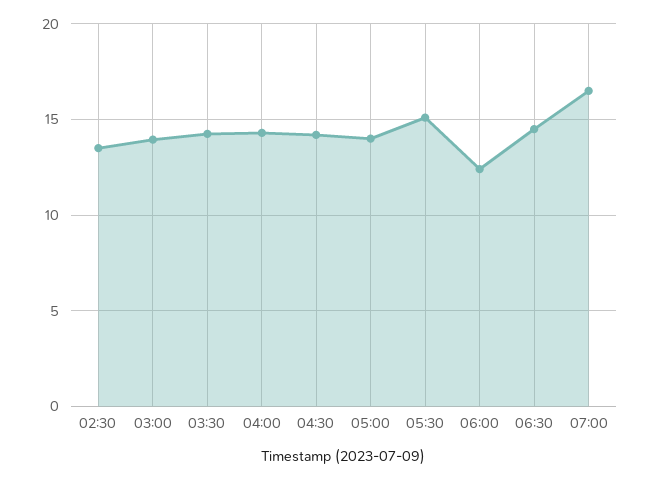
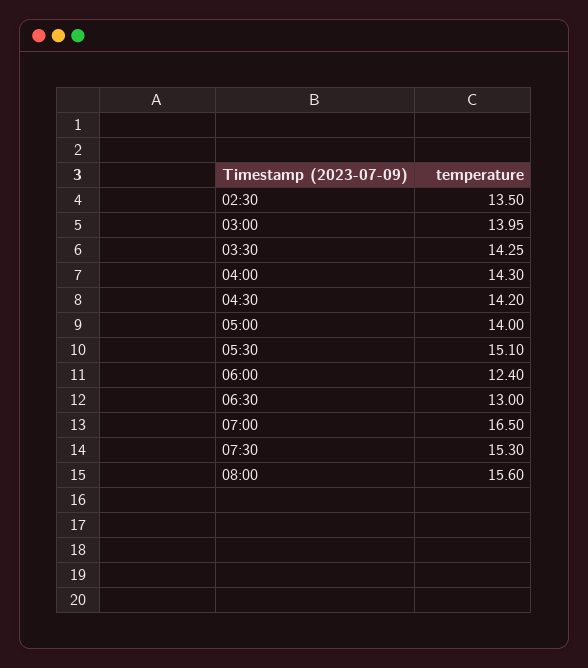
06:30: 14.5 -> 13
07:30: none -> 15.3
08:00: none -> 15.6

